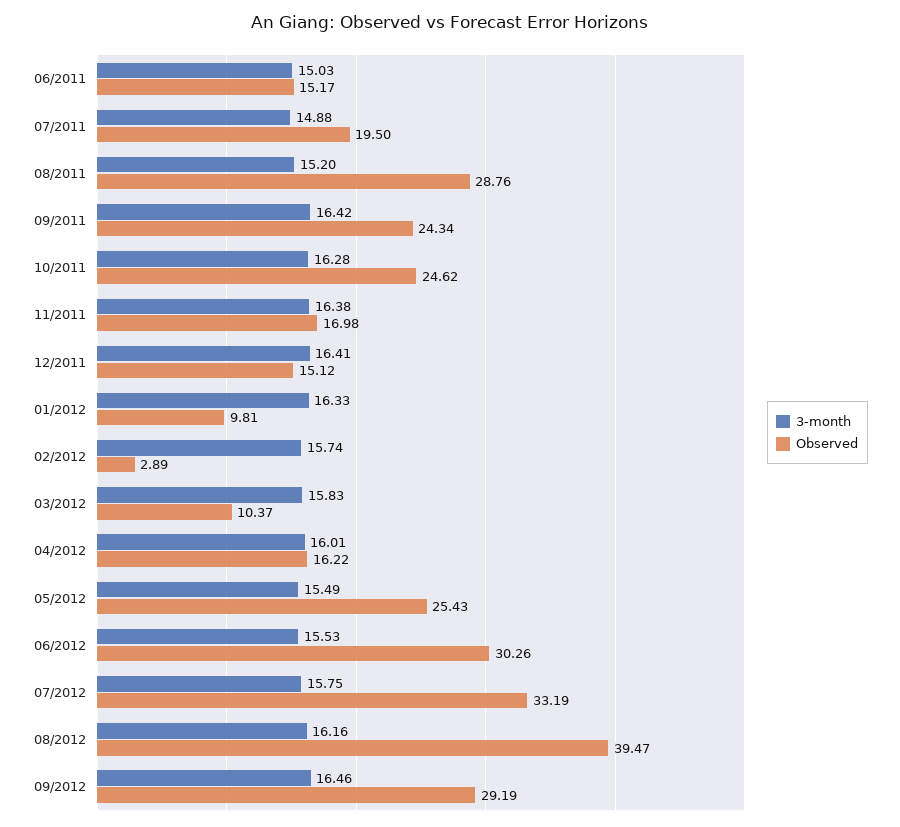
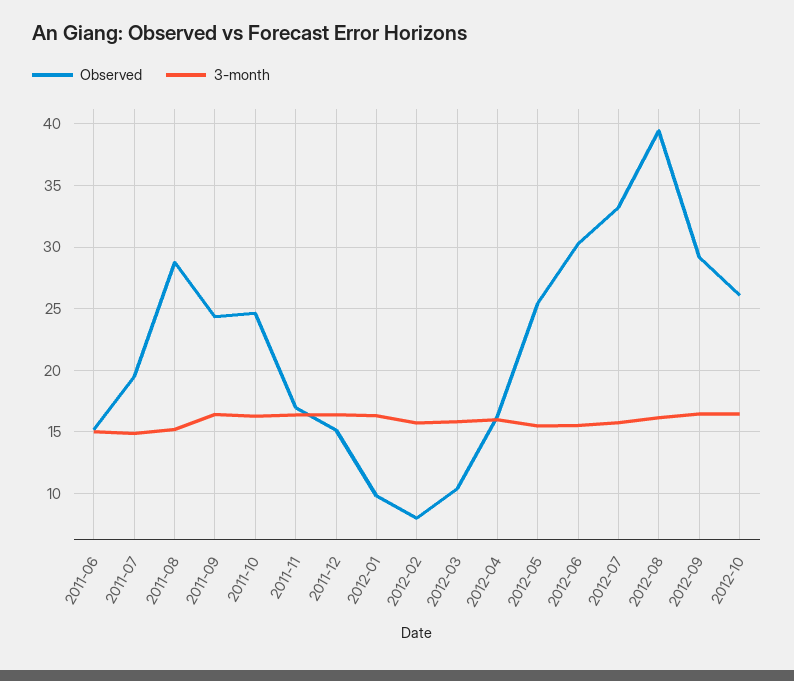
Observed, 02/2012: 2.89 -> 8
Observed, 2012-10: none -> 26
3-month, 2012-10: none -> 16.5

